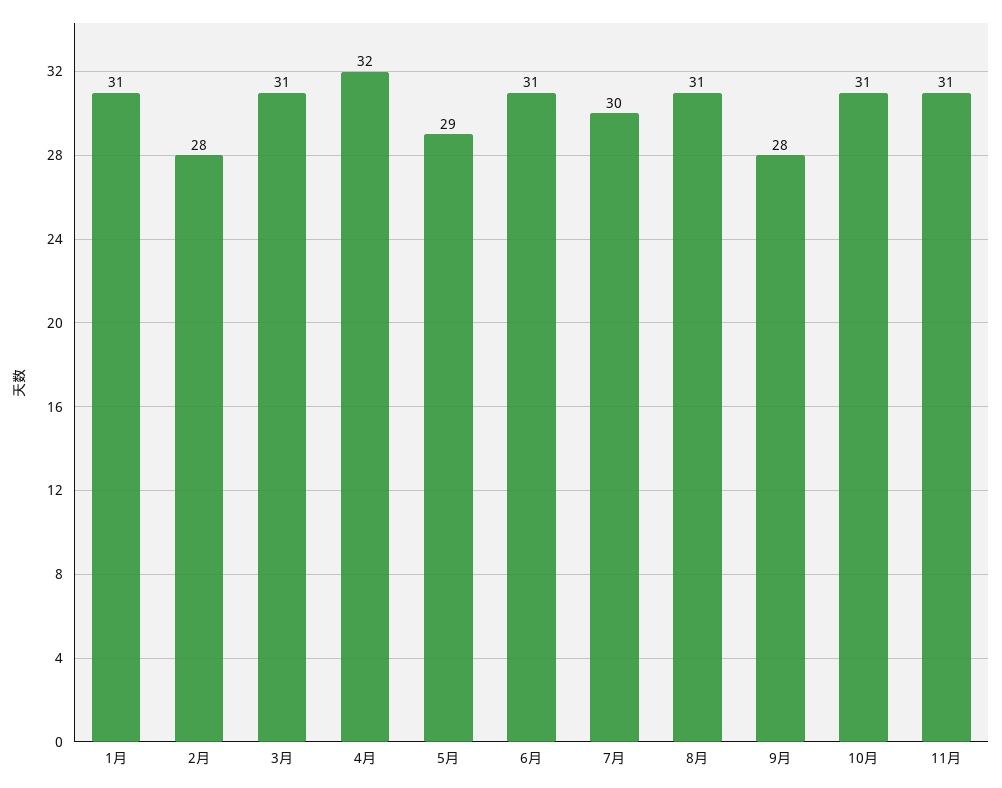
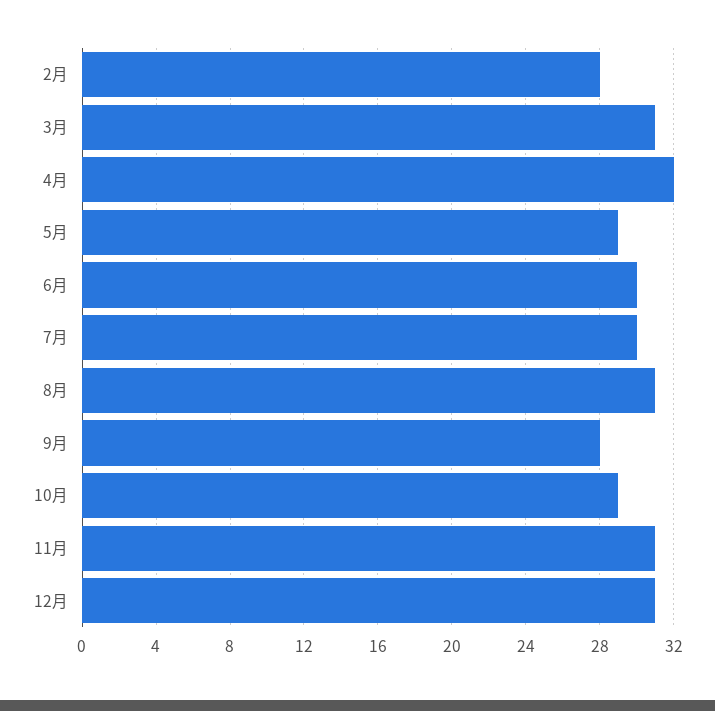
1月: 31 -> none
6月: 31 -> 30
10月: 31 -> 29
12月: none -> 31

